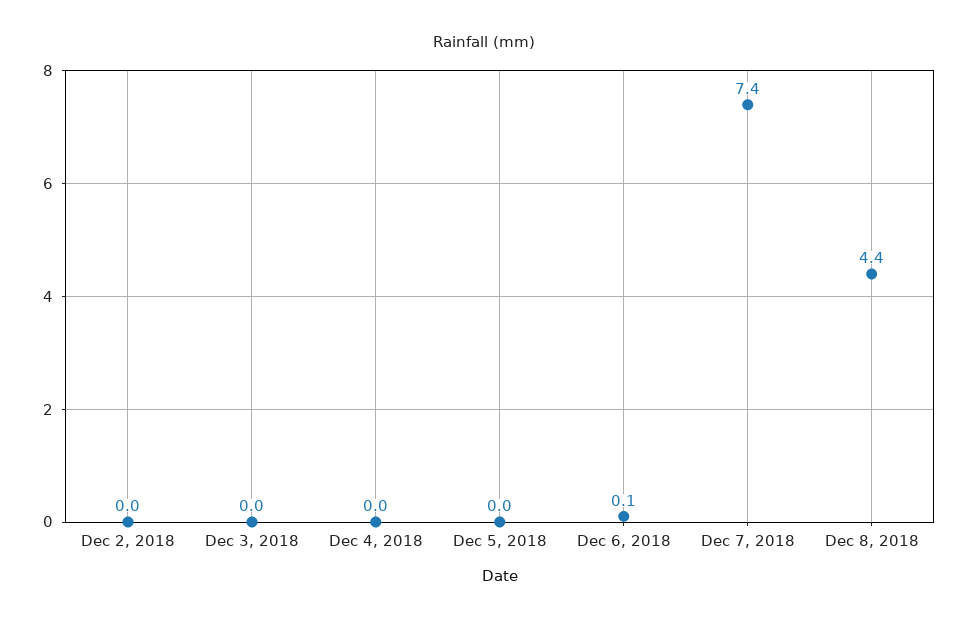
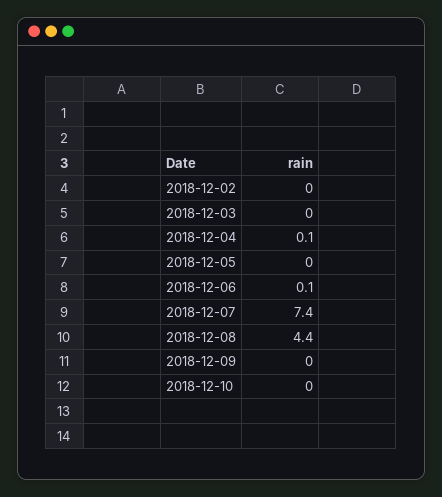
Dec 4, 2018: 0 -> 0.1
2018-12-09: none -> 0
2018-12-10: none -> 0

